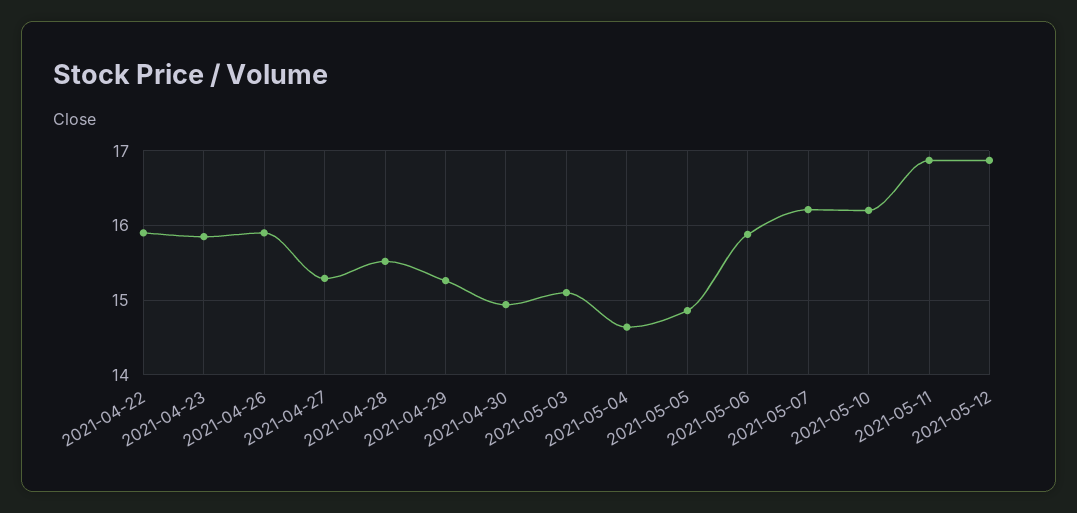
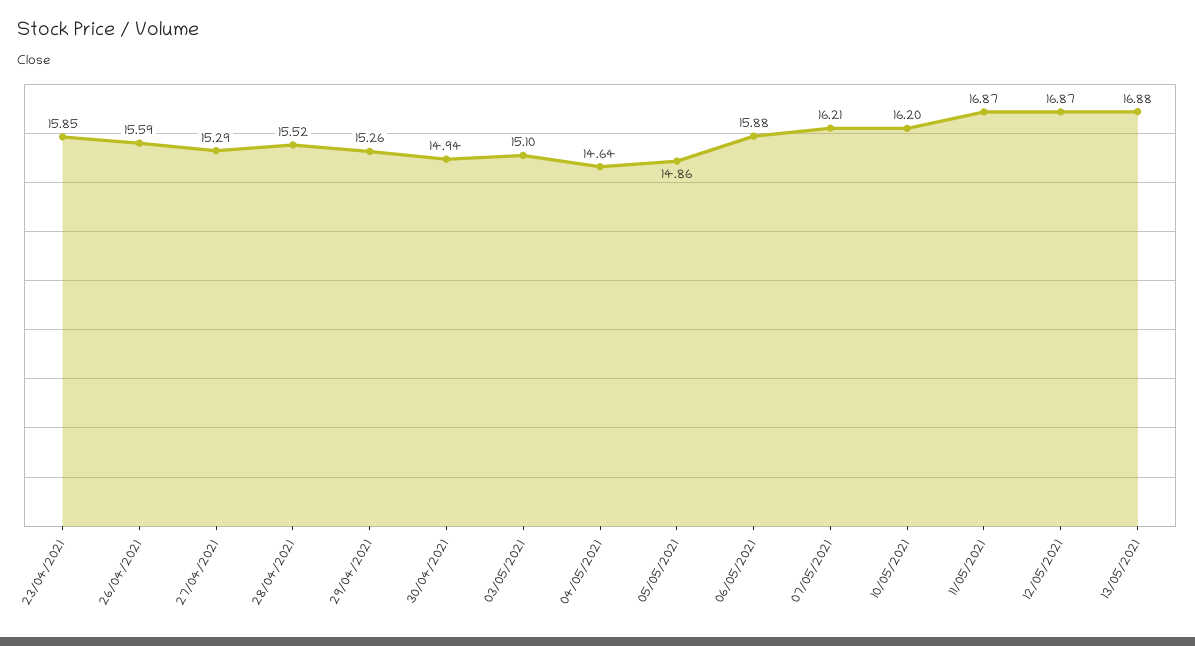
2021-04-22: 15.9 -> none
2021-04-26: 15.9 -> 15.59
13/05/2021: none -> 16.88

